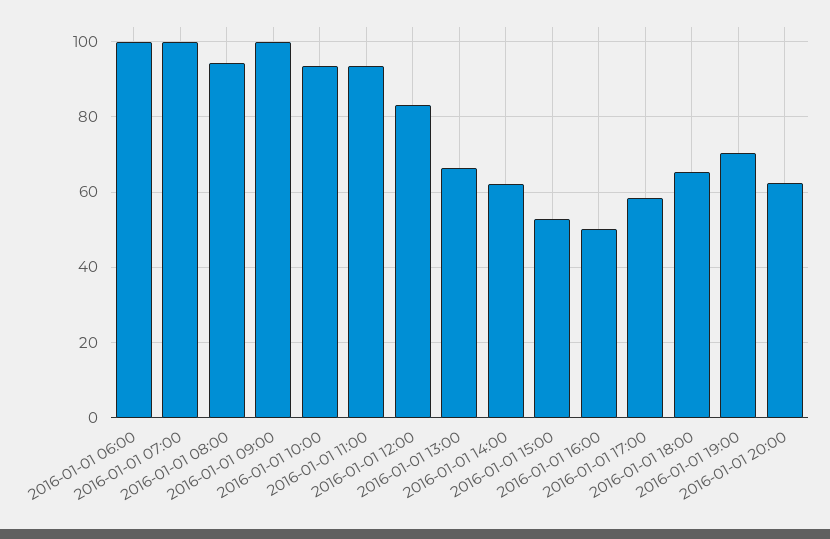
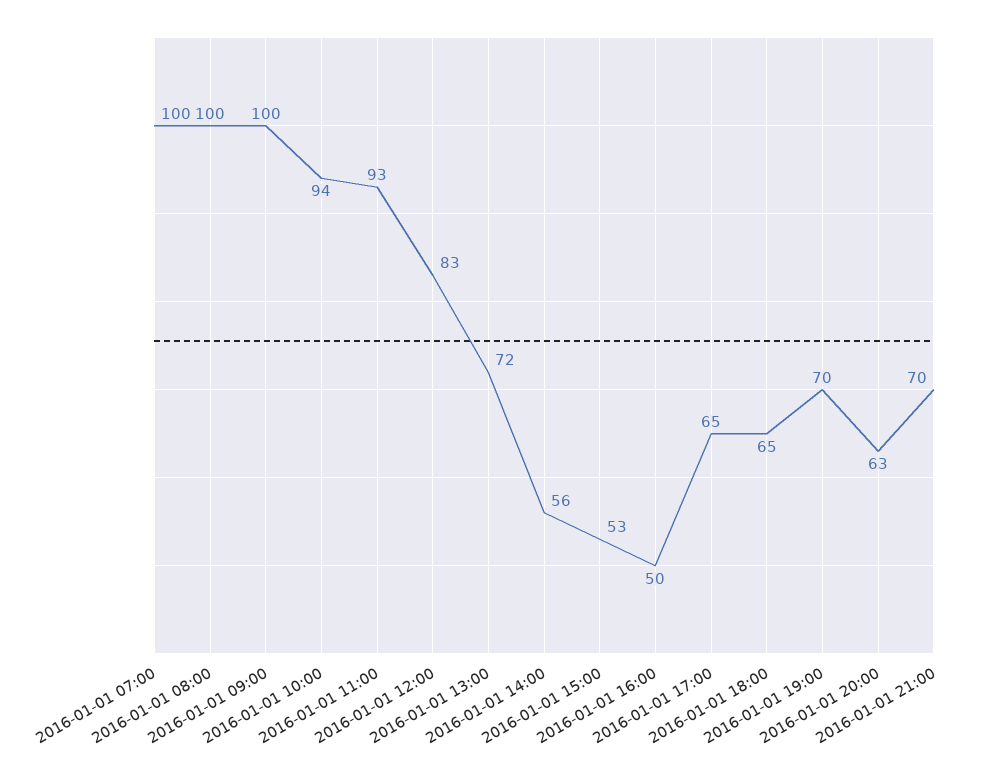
2016-01-01 06:00: 100 -> none
2016-01-01 08:00: 94 -> 100
2016-01-01 13:00: 66 -> 72
2016-01-01 14:00: 62 -> 56
2016-01-01 17:00: 58 -> 65
2016-01-01 21:00: none -> 70

